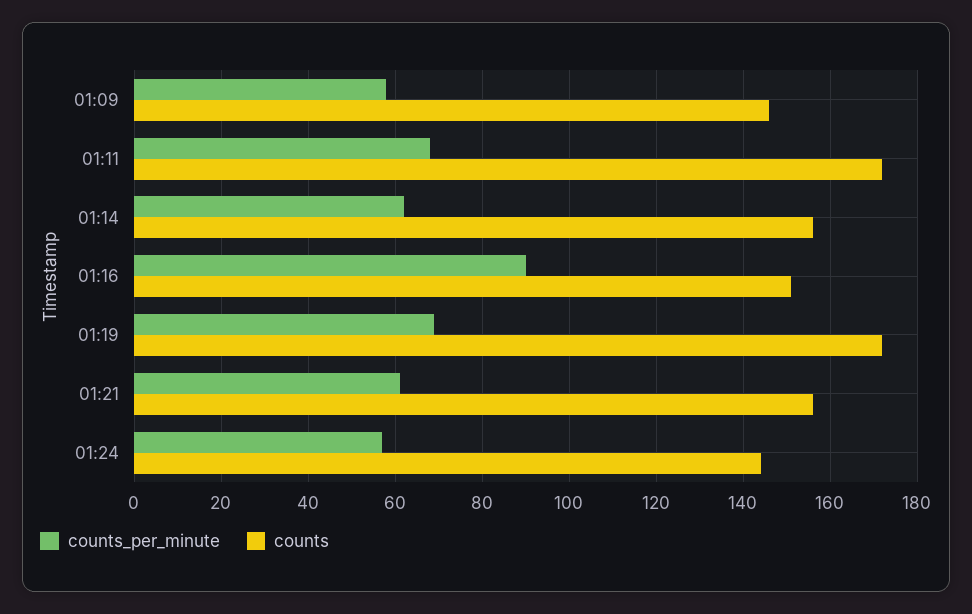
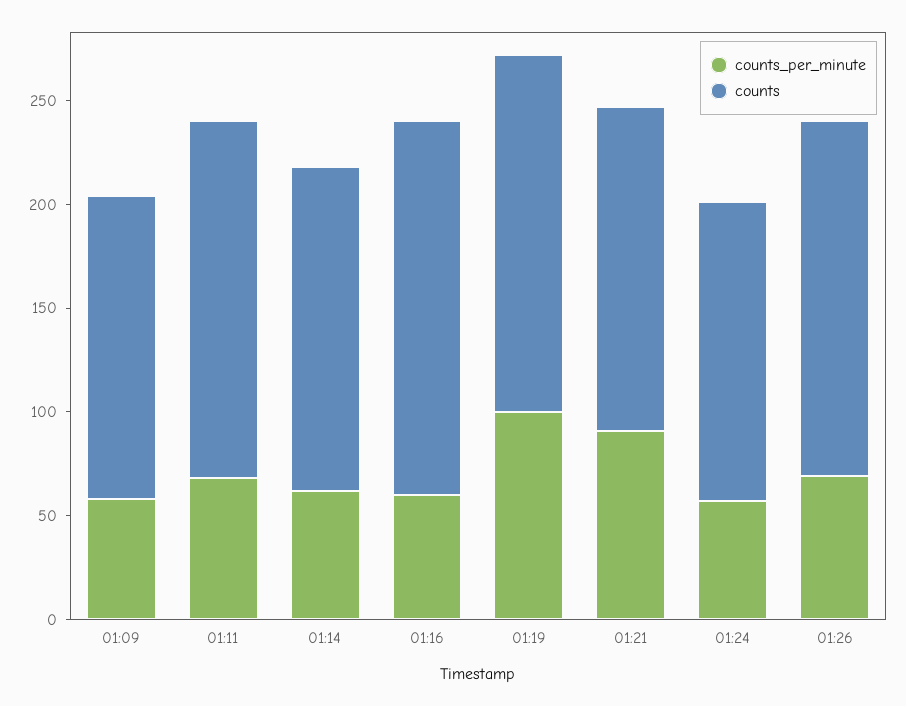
counts_per_minute, 01:16: 90 -> 60
counts, 01:16: 150 -> 180
counts_per_minute, 01:19: 70 -> 100
counts_per_minute, 01:21: 60 -> 90
counts_per_minute, 01:26: none -> 70
counts, 01:26: none -> 170

